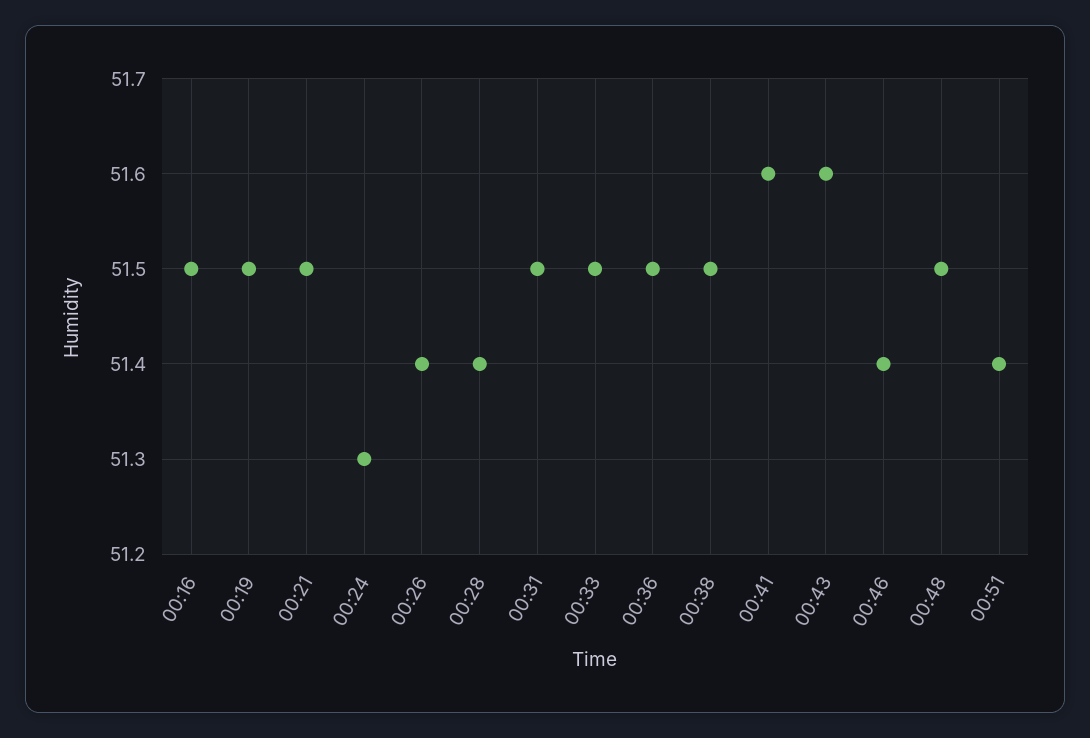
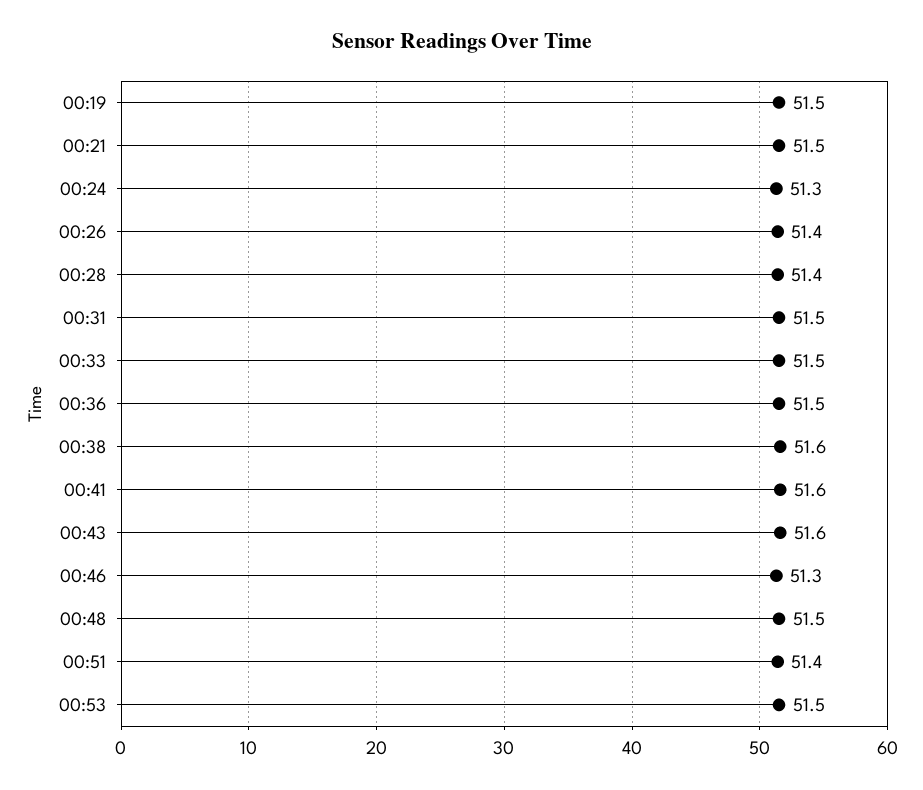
00:16: 51.5 -> none
00:38: 51.5 -> 51.6
00:46: 51.4 -> 51.3
00:53: none -> 51.5

